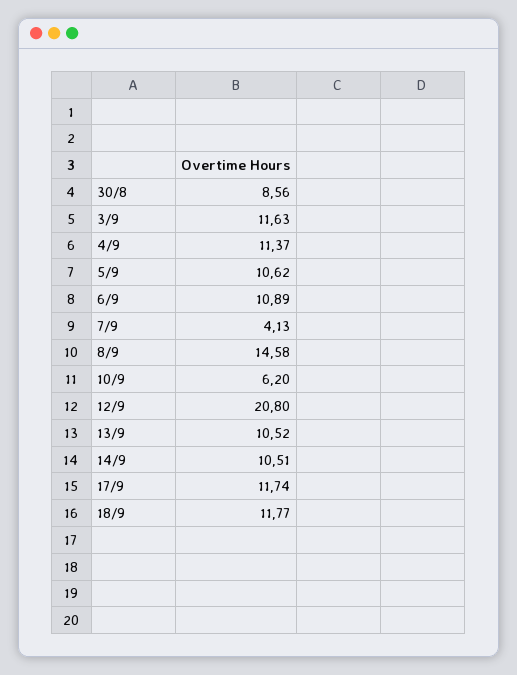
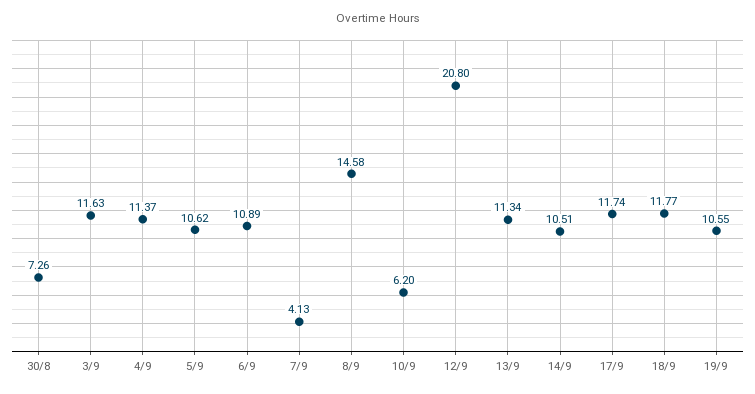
30/8: 8.56 -> 7.26
13/9: 10.52 -> 11.34
19/9: none -> 10.55

